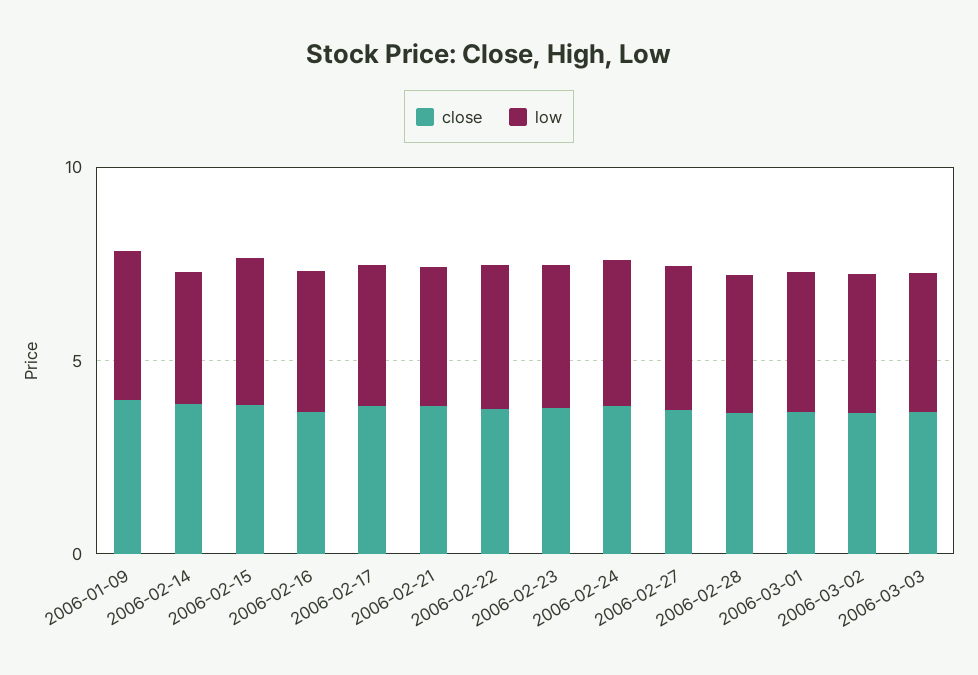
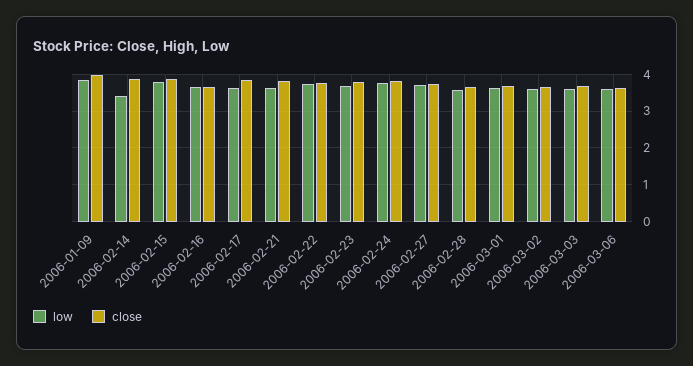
low, 2006-03-06: none -> 3.6
close, 2006-03-06: none -> 3.6

